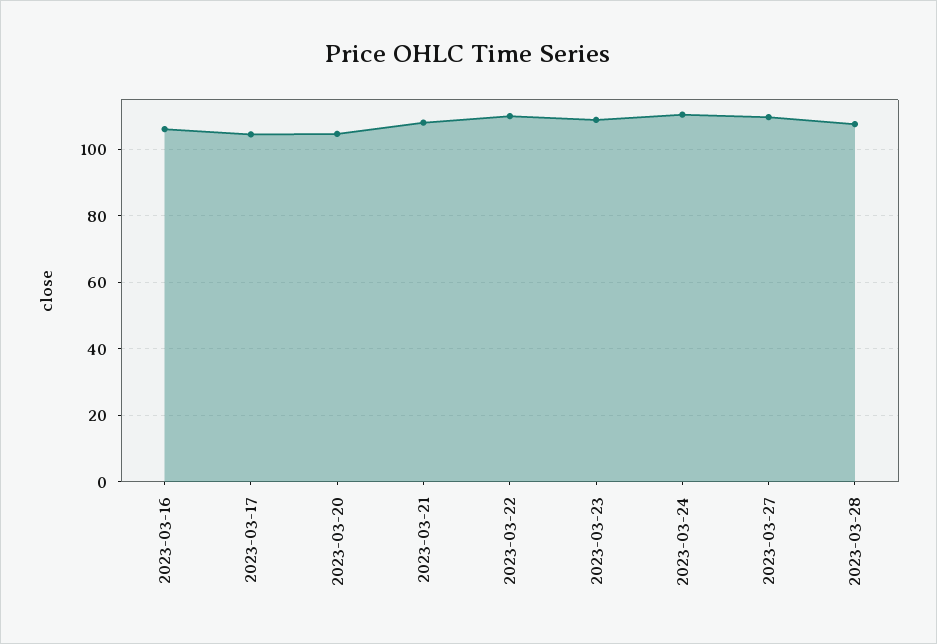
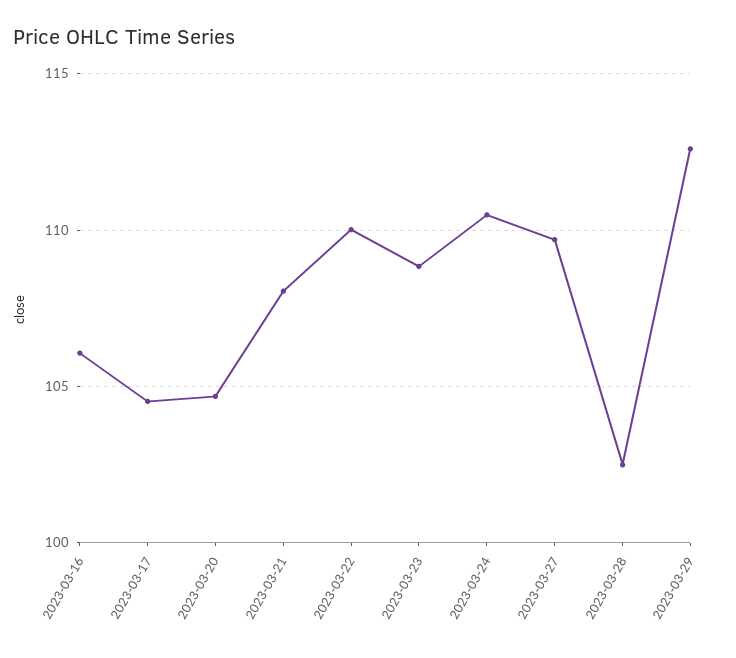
2023-03-28: 108 -> 102.5
2023-03-29: none -> 112.5

